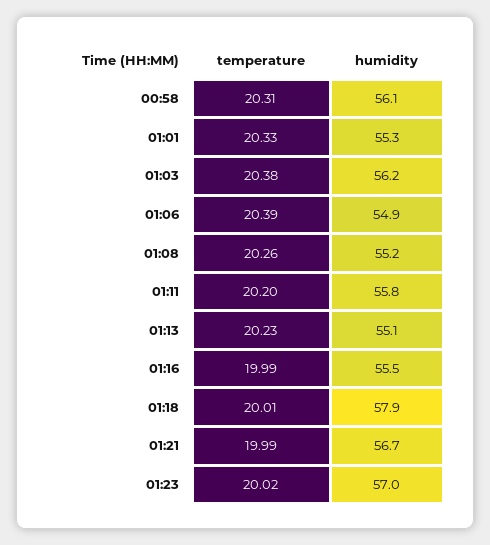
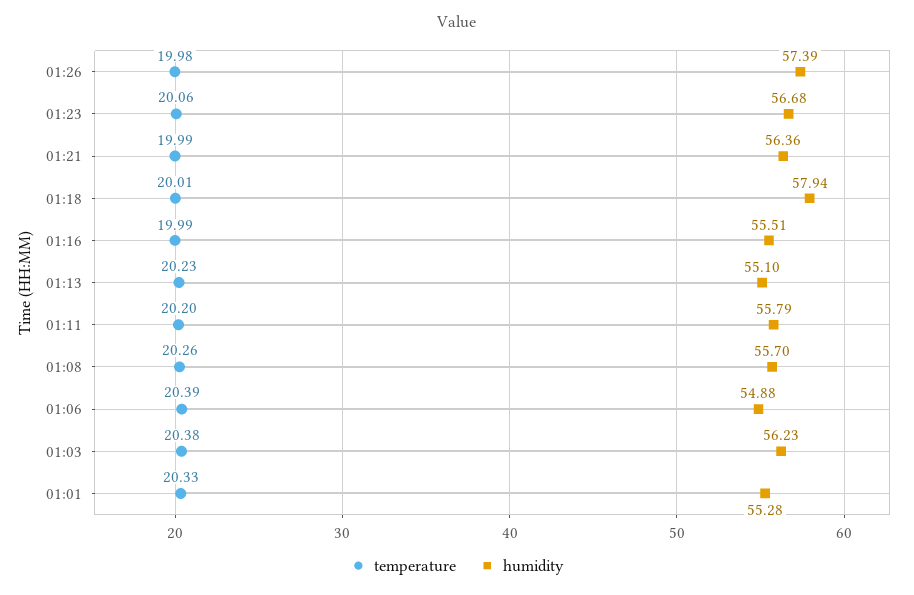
temperature, 00:58: 20.31 -> none
humidity, 00:58: 56.1 -> none
humidity, 01:08: 55.2 -> 55.7
humidity, 01:21: 56.7 -> 56.36
temperature, 01:23: 20.02 -> 20.06
humidity, 01:23: 57 -> 56.68
temperature, 01:26: none -> 19.98
humidity, 01:26: none -> 57.39

